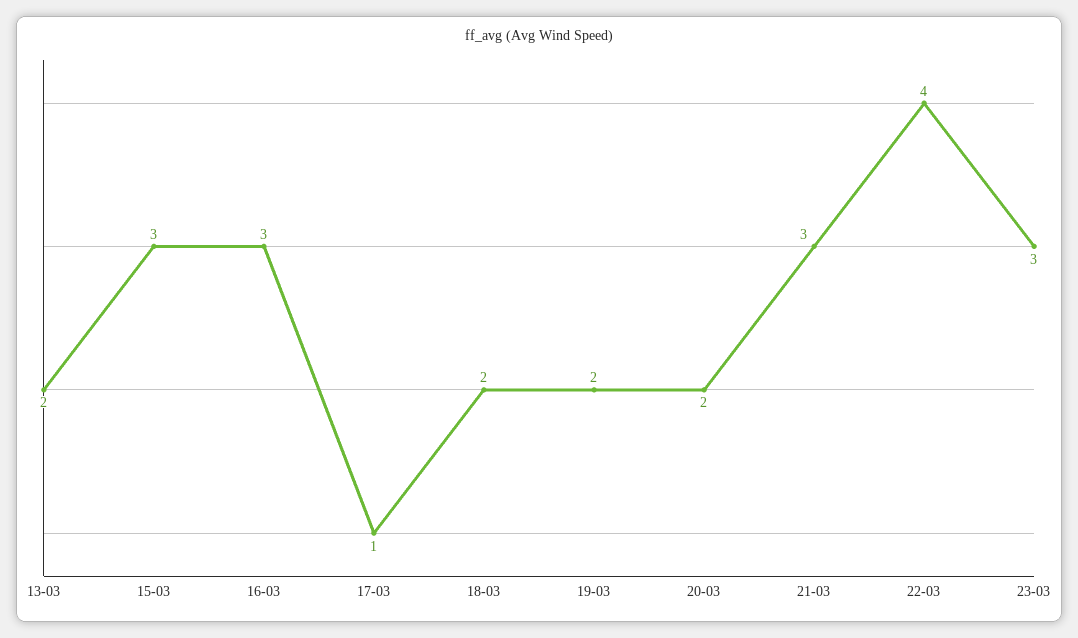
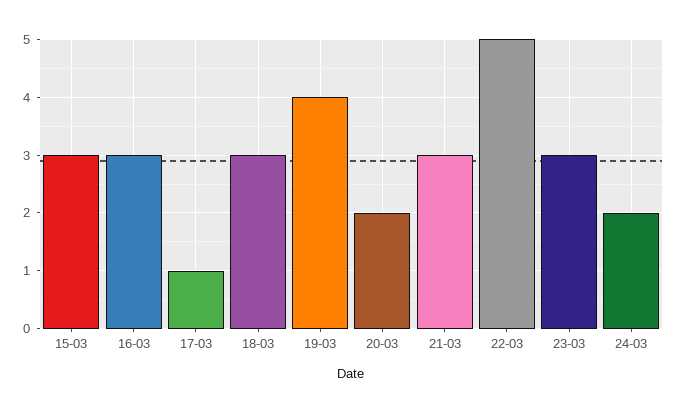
13-03: 2 -> none
18-03: 2 -> 3
19-03: 2 -> 4
22-03: 4 -> 5
24-03: none -> 2

